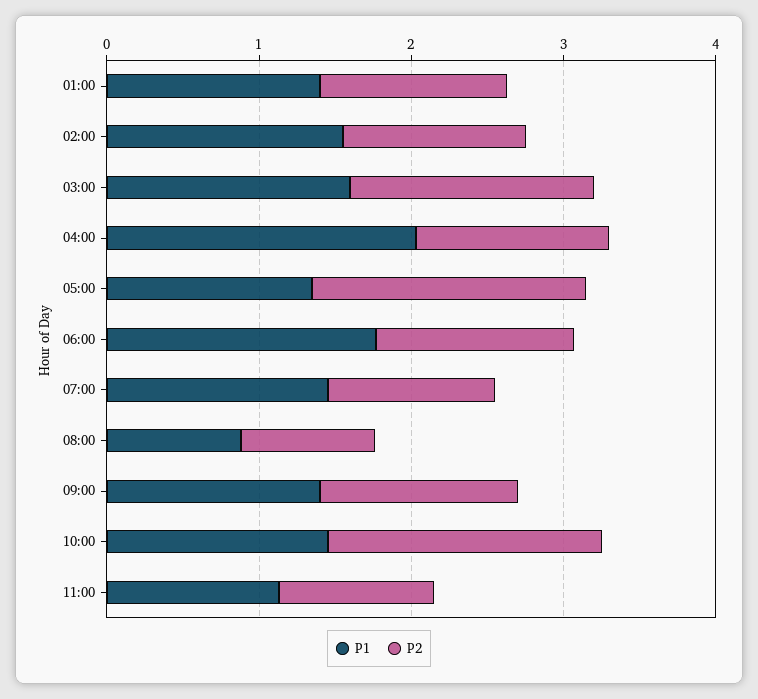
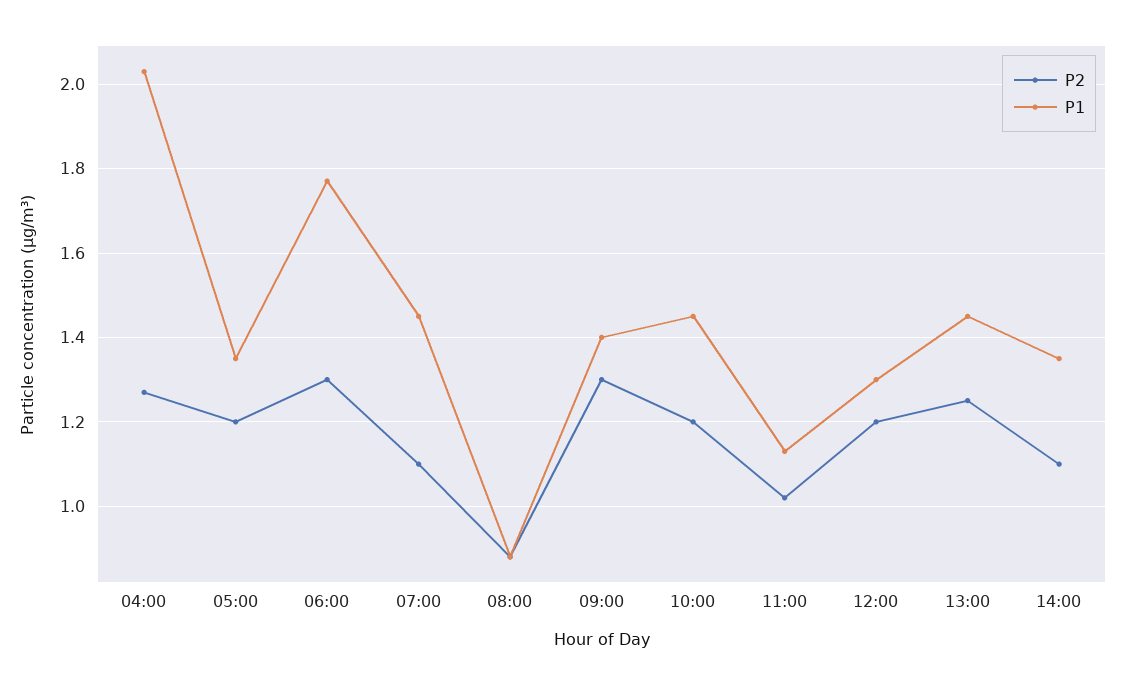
P1, 01:00: 1.4 -> none
P2, 01:00: 1.2 -> none
P1, 02:00: 1.6 -> none
P2, 02:00: 1.2 -> none
P1, 03:00: 1.6 -> none
P2, 03:00: 1.6 -> none
P2, 05:00: 1.8 -> 1.2
P2, 10:00: 1.8 -> 1.2
P2, 12:00: none -> 1.2
P1, 12:00: none -> 1.3
P2, 13:00: none -> 1.25
P1, 13:00: none -> 1.45
P2, 14:00: none -> 1.1
P1, 14:00: none -> 1.35

